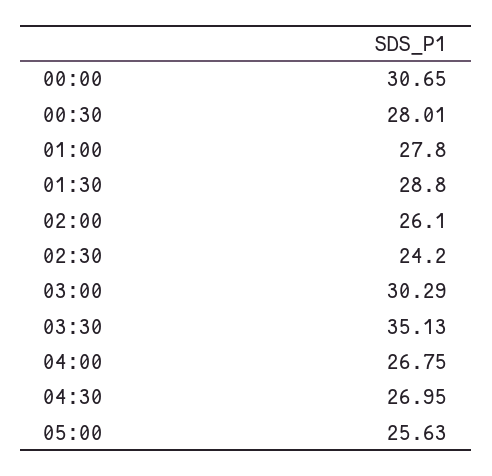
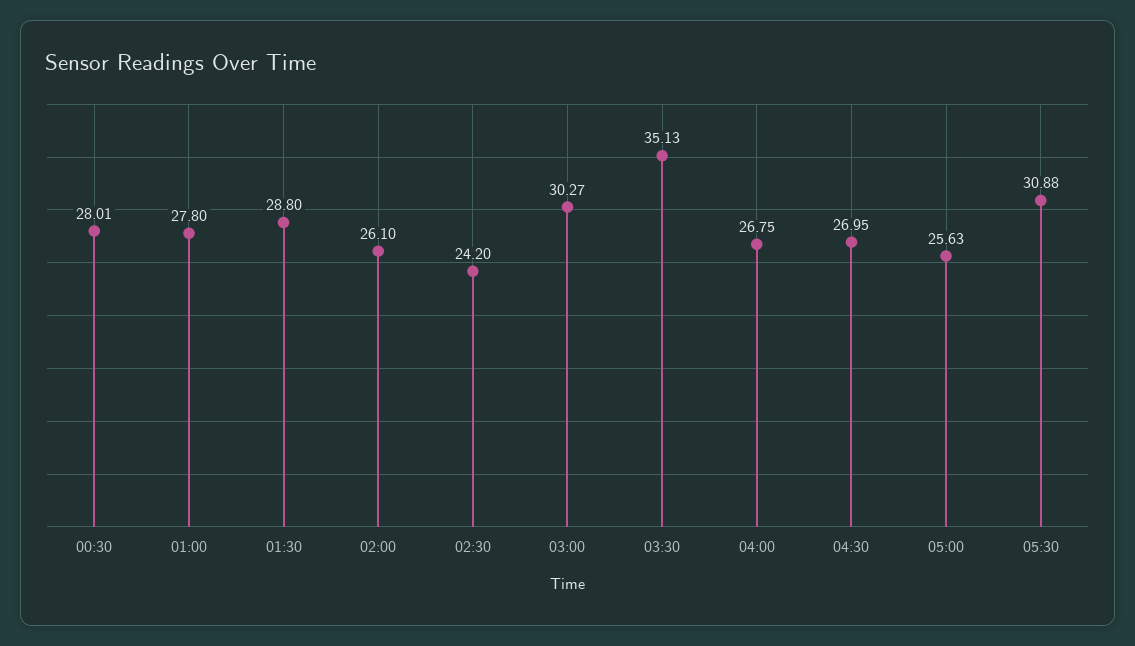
00:00: 30.65 -> none
03:00: 30.29 -> 30.27
05:30: none -> 30.88

